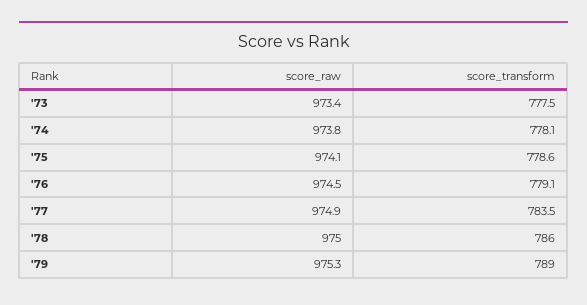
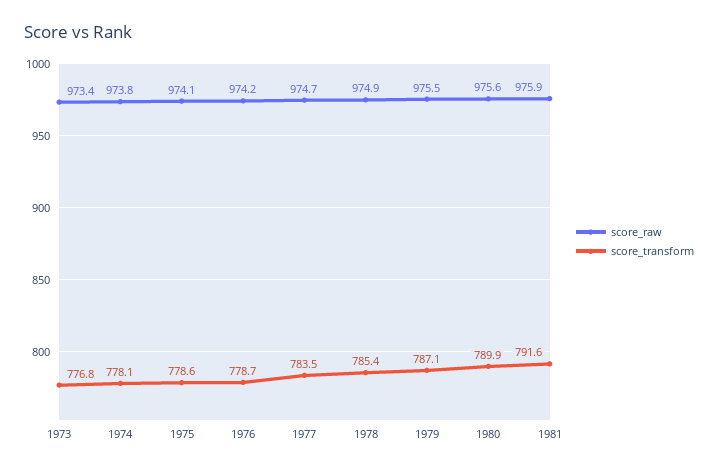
score_transform, '73: 777.5 -> 776.8
score_raw, '76: 974.5 -> 974.2
score_transform, '76: 779.1 -> 778.7
score_raw, '77: 974.9 -> 974.7
score_raw, '78: 975 -> 974.9
score_transform, '78: 786 -> 785.4
score_raw, '79: 975.3 -> 975.5
score_transform, '79: 789 -> 787.1
score_raw, 1980: none -> 975.6
score_transform, 1980: none -> 789.9
score_raw, 1981: none -> 975.9
score_transform, 1981: none -> 791.6

